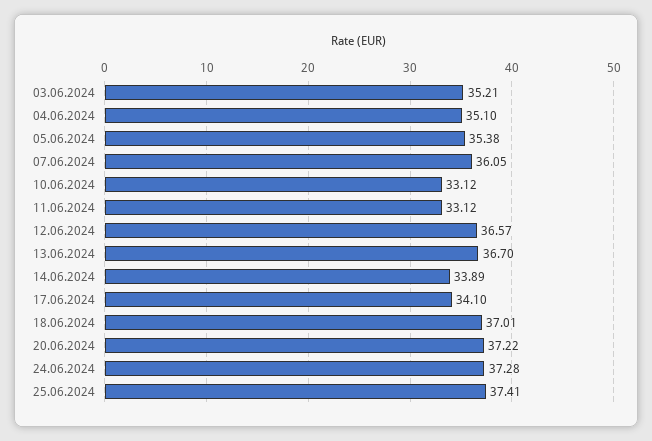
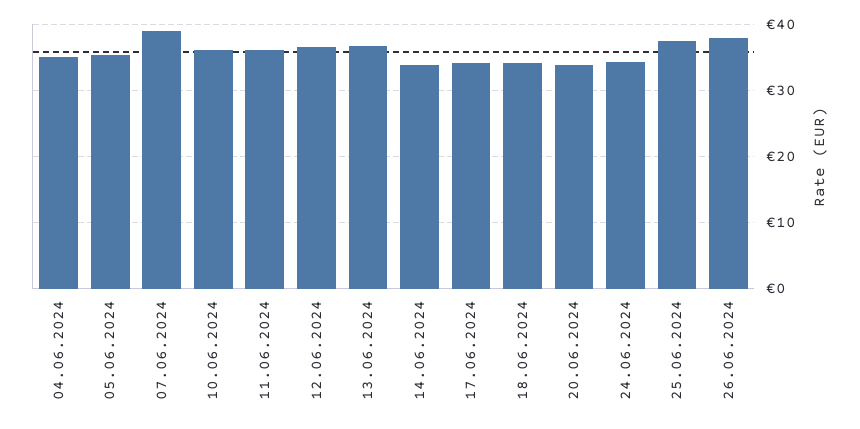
03.06.2024: 35.21 -> none
07.06.2024: 36.05 -> 39
10.06.2024: 33.12 -> 36
11.06.2024: 33.12 -> 36
18.06.2024: 37.01 -> 34
20.06.2024: 37.22 -> 34
24.06.2024: 37.28 -> 34
26.06.2024: none -> 38

